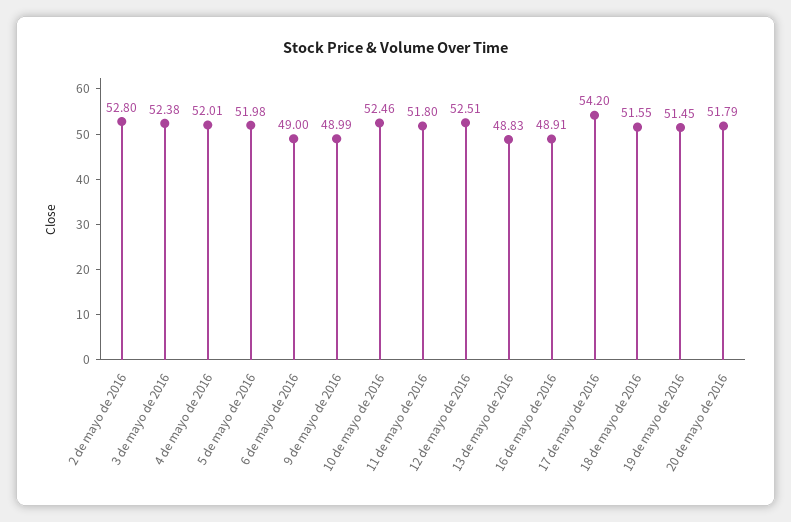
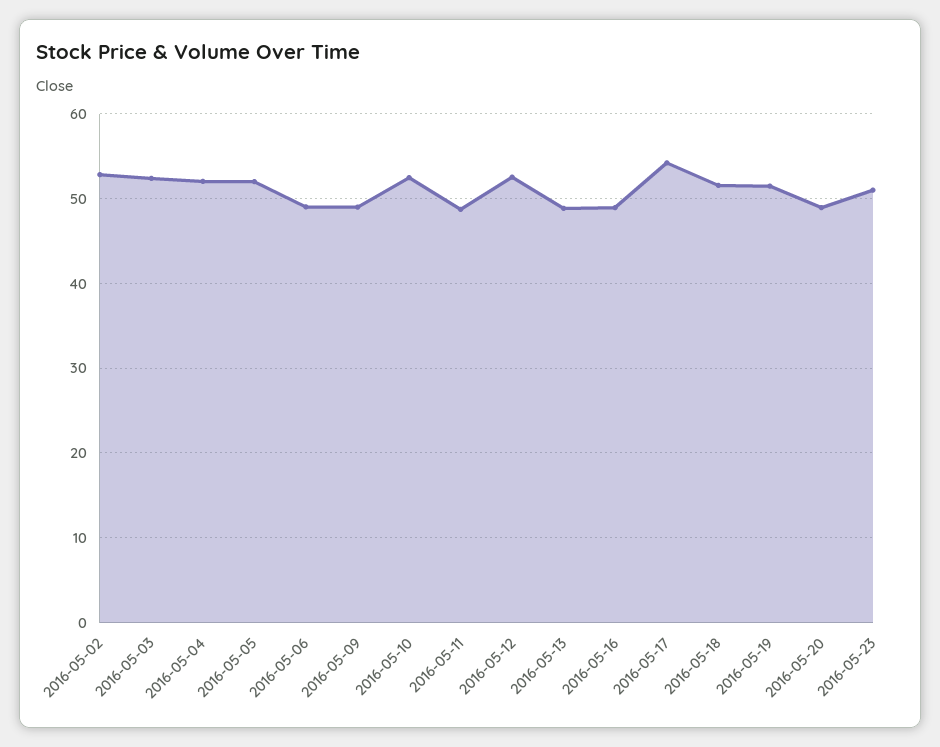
11 de mayo de 2016: 51.8 -> 49
20 de mayo de 2016: 51.79 -> 49
2016-05-23: none -> 51

